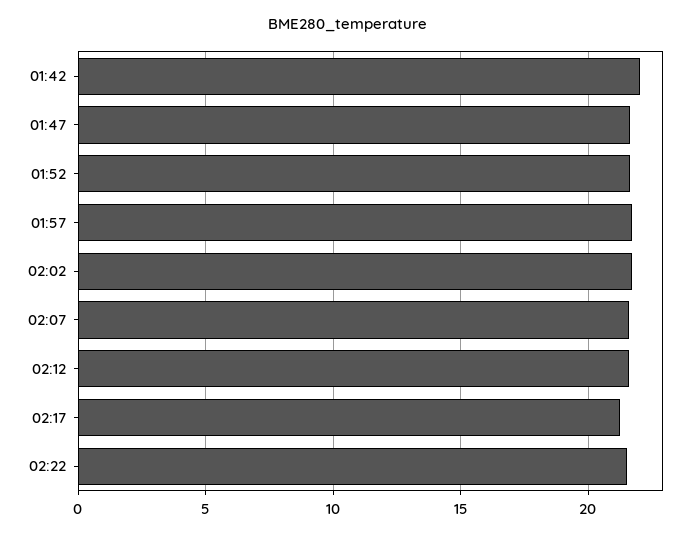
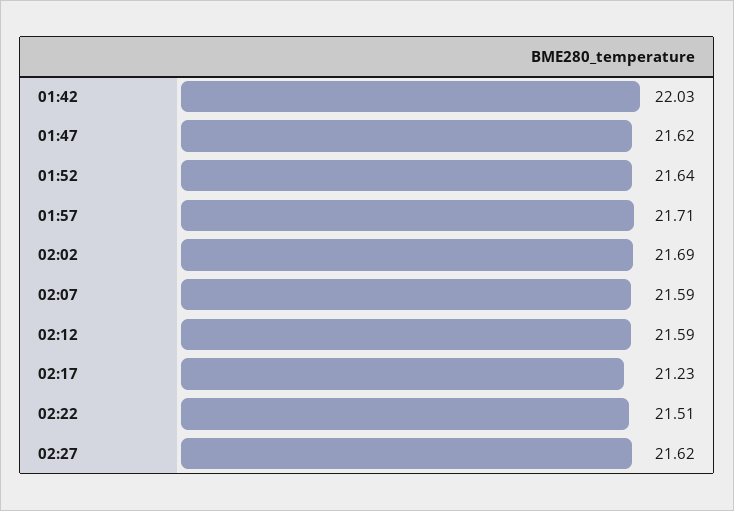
02:27: none -> 21.62

